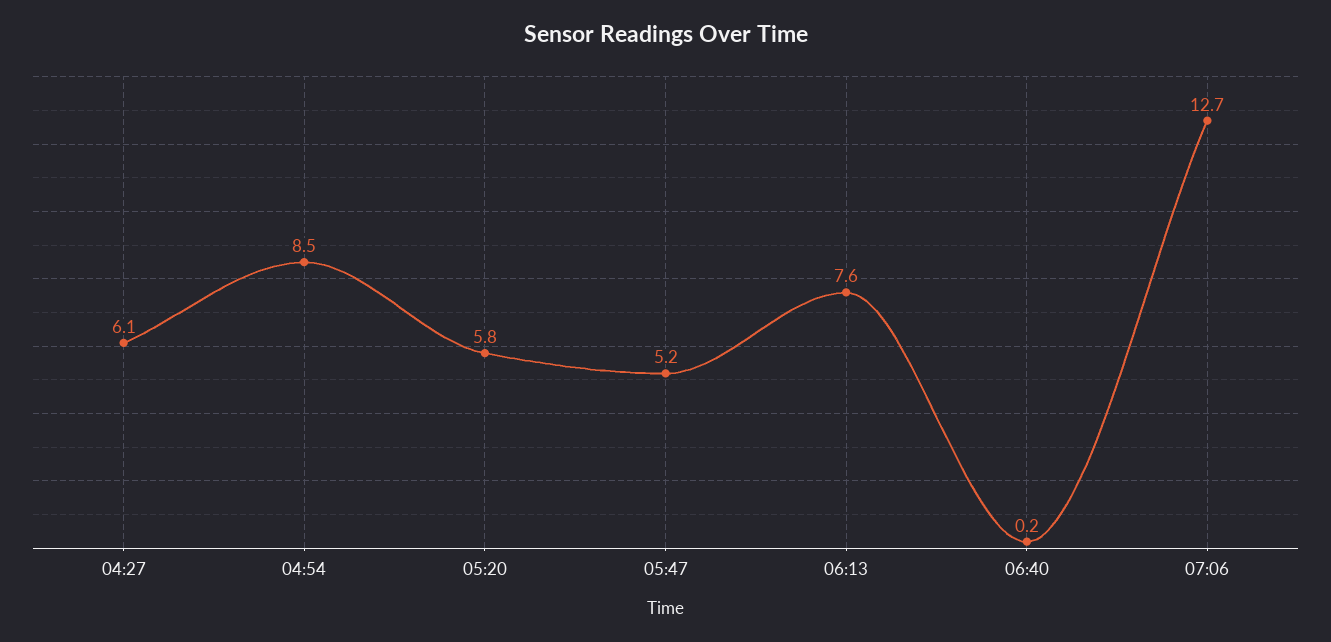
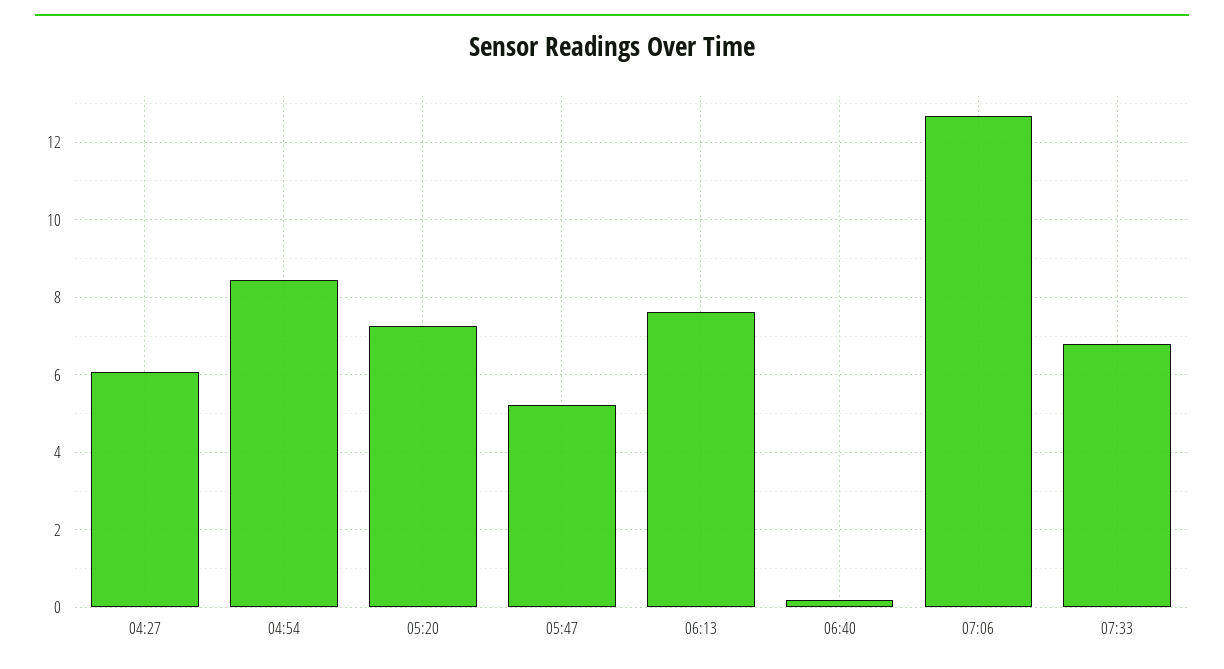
05:20: 5.8 -> 7.2
07:33: none -> 6.8

